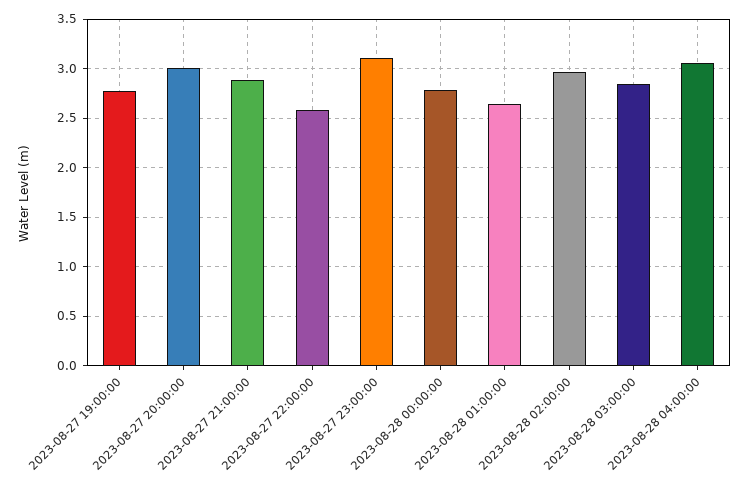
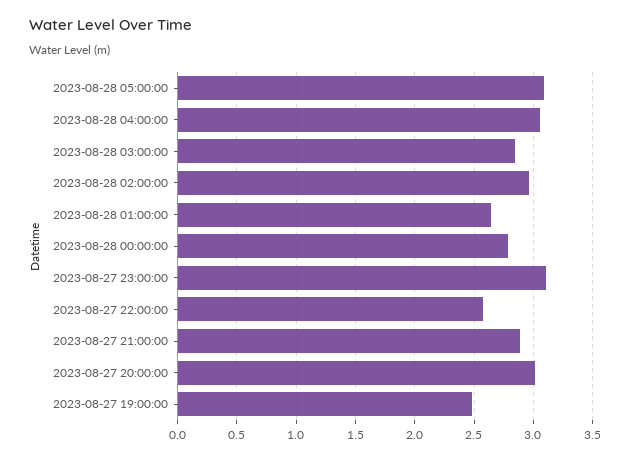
2023-08-27 19:00:00: 2.8 -> 2.5
2023-08-28 05:00:00: none -> 3.1

